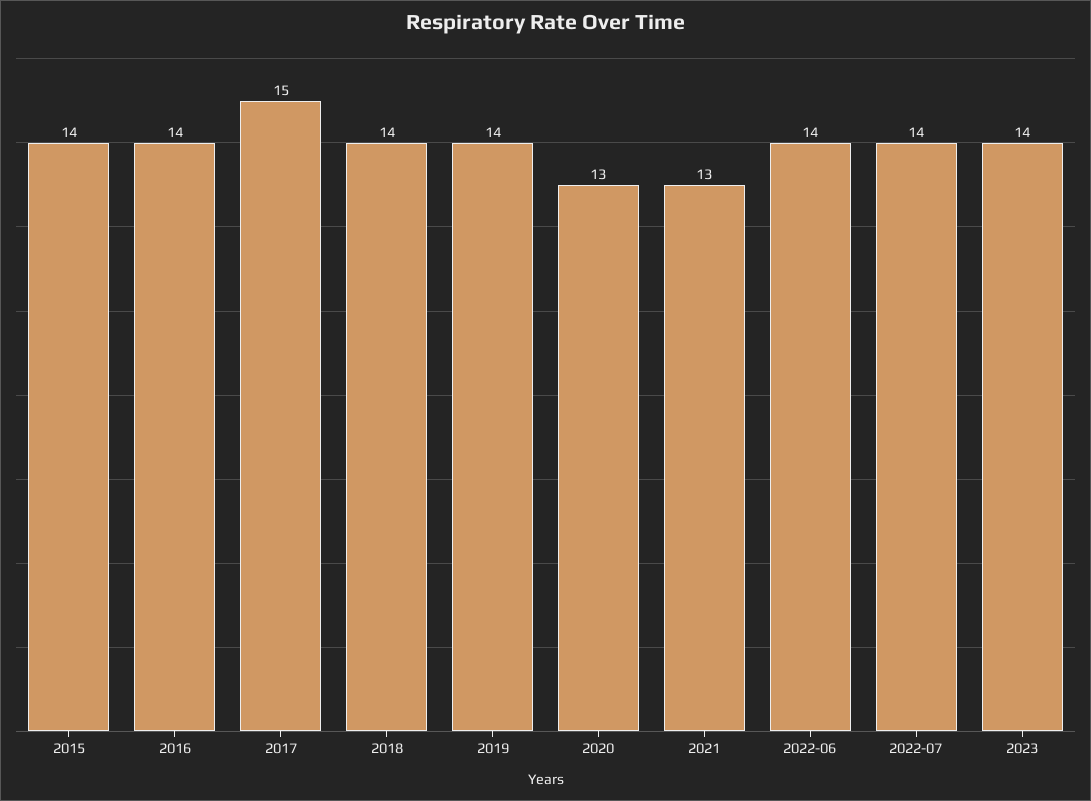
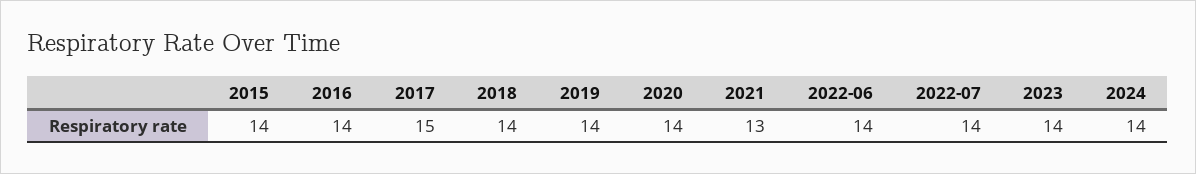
2020: 13 -> 14
2024: none -> 14

